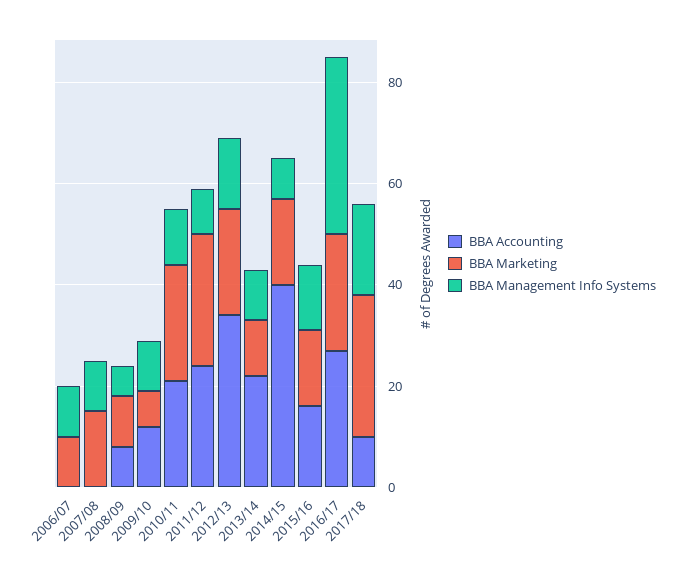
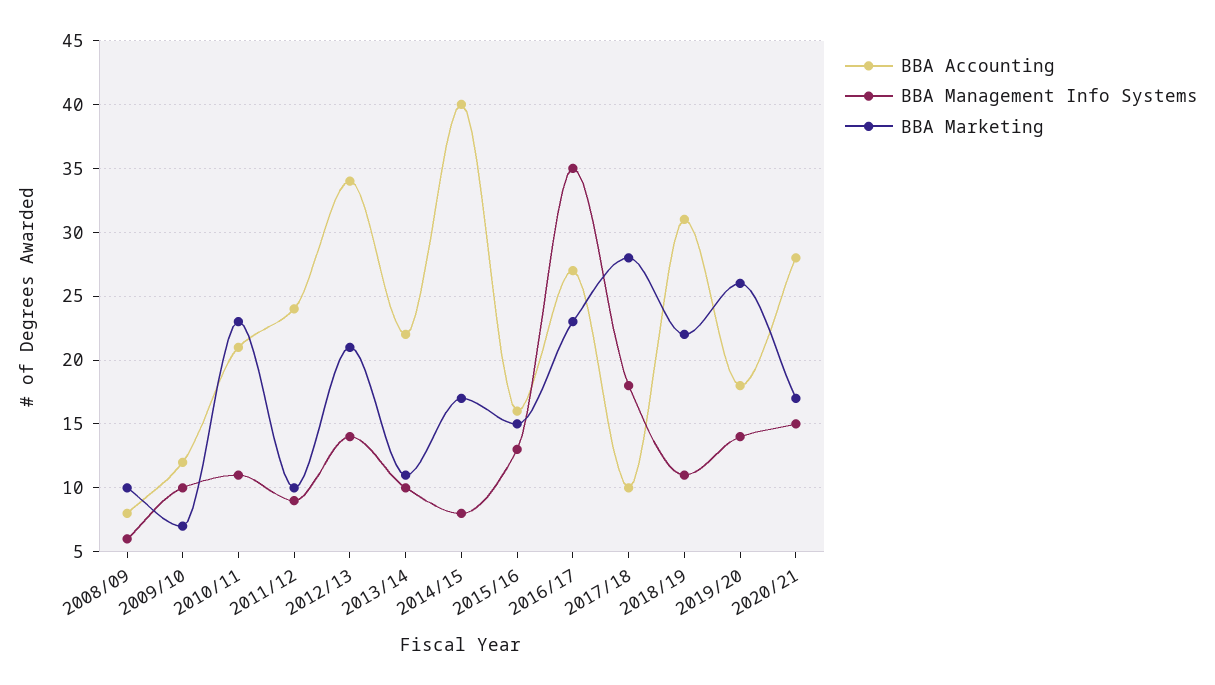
BBA Accounting, 2006/07: 0 -> none
BBA Marketing, 2006/07: 10 -> none
BBA Management Info Systems, 2006/07: 10 -> none
BBA Accounting, 2007/08: 0 -> none
BBA Marketing, 2007/08: 15 -> none
BBA Management Info Systems, 2007/08: 10 -> none
BBA Marketing, 2011/12: 25 -> 10
BBA Accounting, 2018/19: none -> 31
BBA Management Info Systems, 2018/19: none -> 11
BBA Marketing, 2018/19: none -> 22
BBA Accounting, 2019/20: none -> 18
BBA Management Info Systems, 2019/20: none -> 14
BBA Marketing, 2019/20: none -> 26
BBA Accounting, 2020/21: none -> 28
BBA Management Info Systems, 2020/21: none -> 15
BBA Marketing, 2020/21: none -> 17

